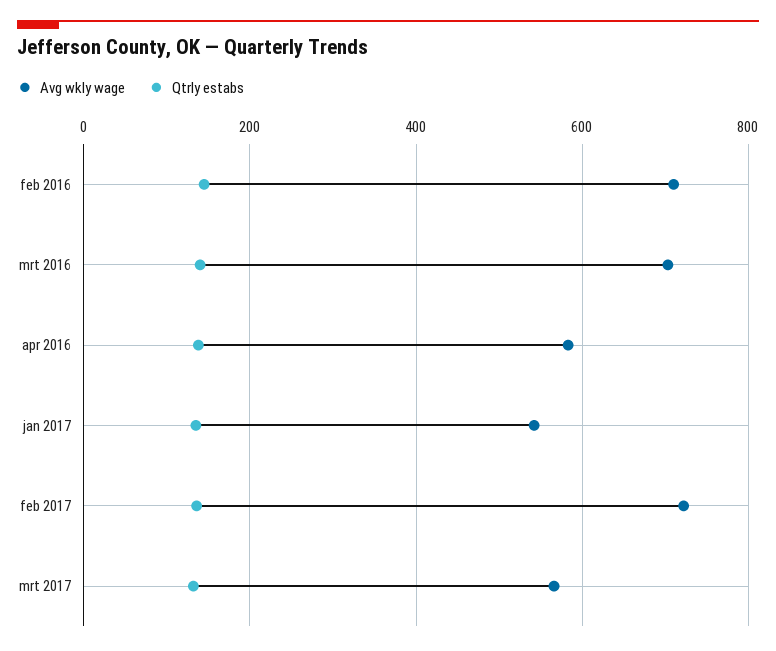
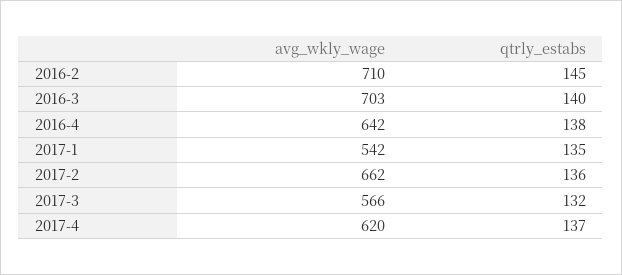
Avg wkly wage, apr 2016: 580 -> 642
Avg wkly wage, feb 2017: 720 -> 662
Avg wkly wage, 2017-4: none -> 620
Qtrly estabs, 2017-4: none -> 137

